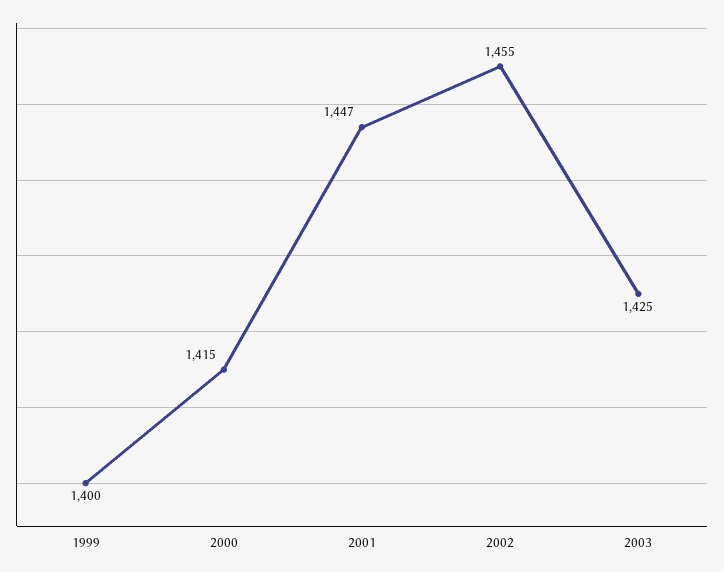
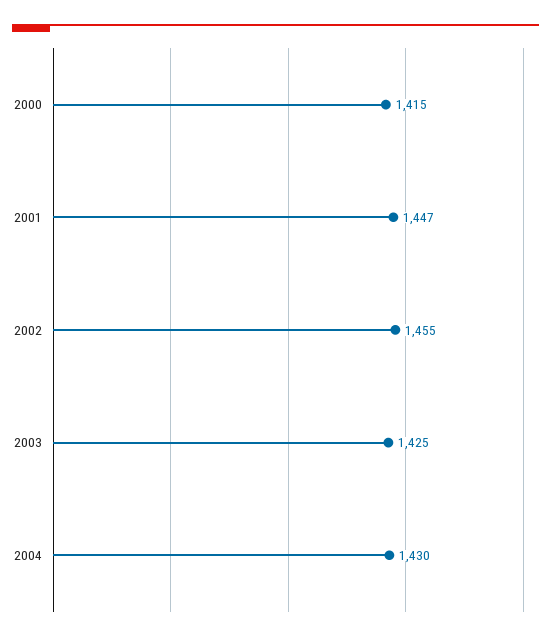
1999: 1400 -> none
2004: none -> 1430

